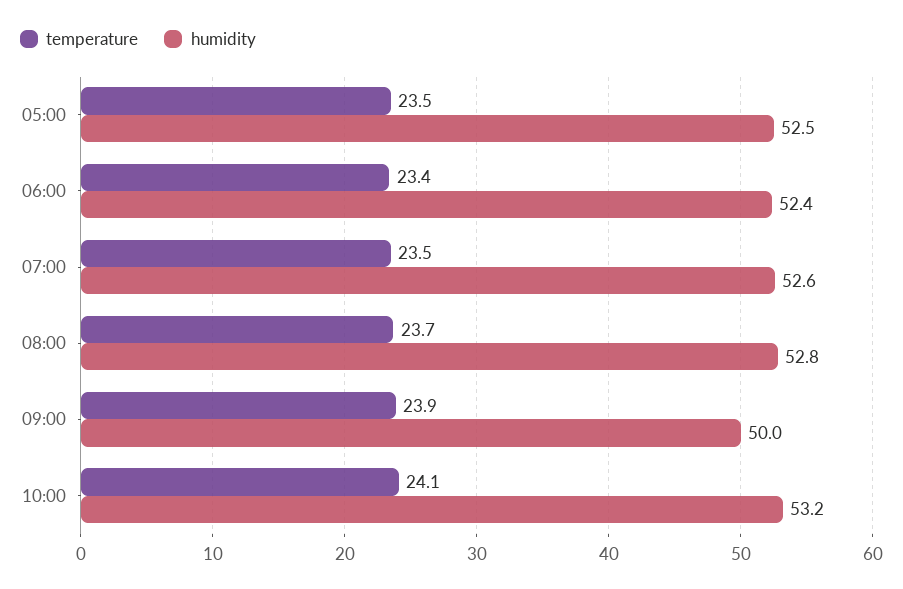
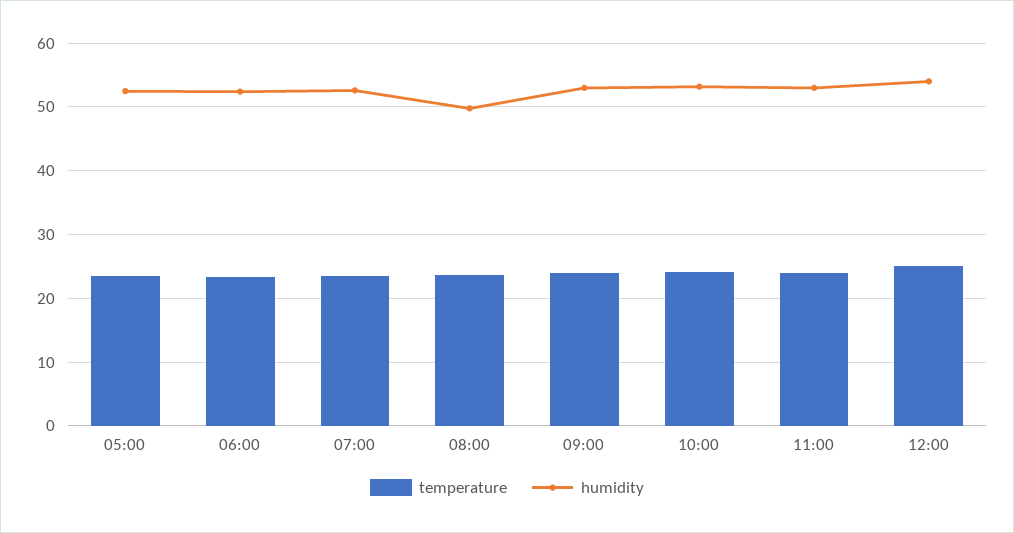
humidity, 08:00: 52.8 -> 50
humidity, 09:00: 50 -> 53
temperature, 11:00: none -> 24
humidity, 11:00: none -> 53
temperature, 12:00: none -> 25
humidity, 12:00: none -> 54

